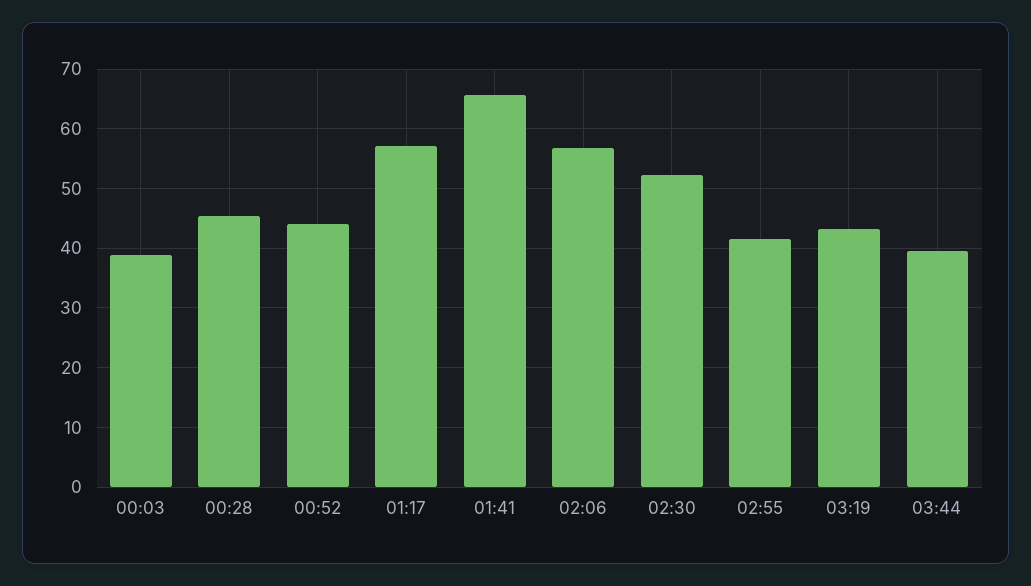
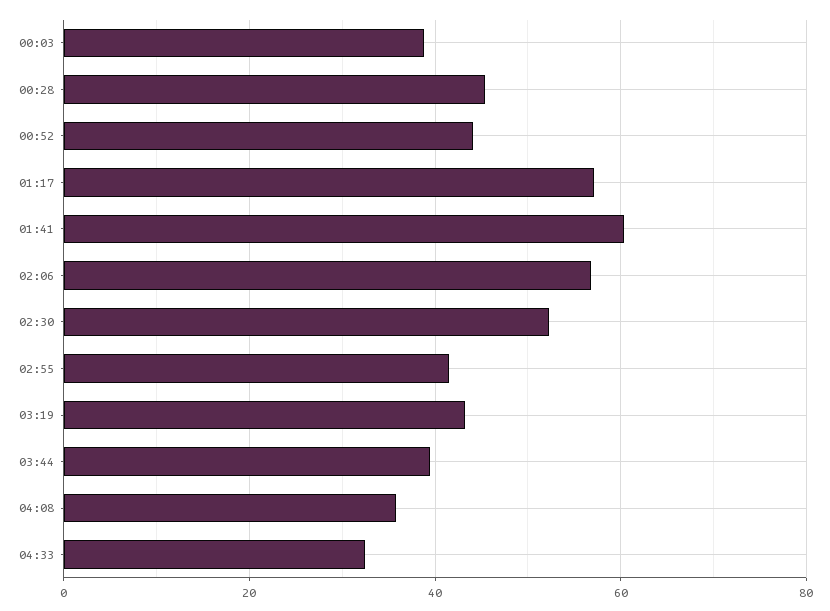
01:41: 66 -> 60
04:08: none -> 36
04:33: none -> 32

